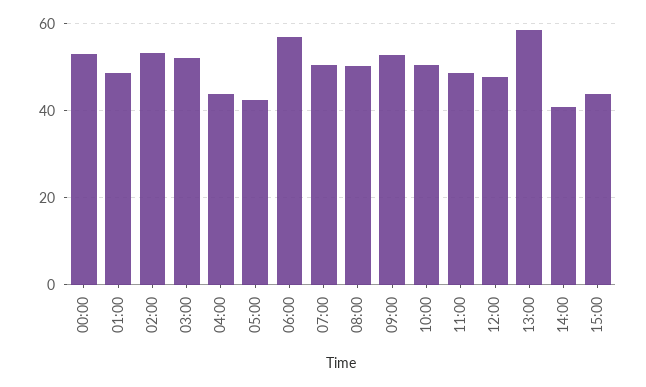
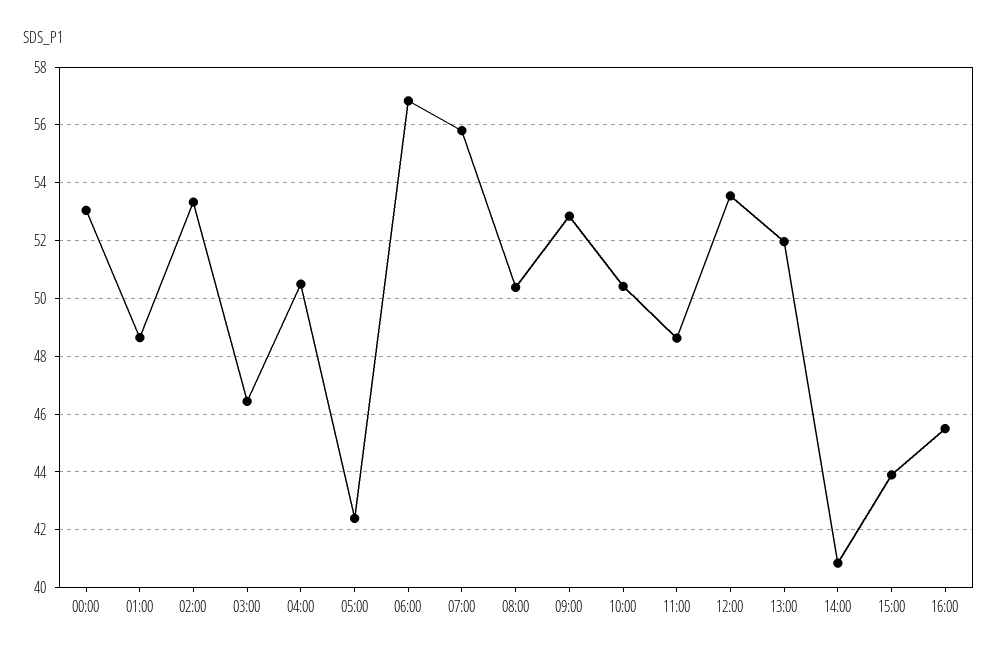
03:00: 52 -> 46.5
04:00: 44 -> 50.5
07:00: 50 -> 55.75
12:00: 48 -> 53.5
13:00: 58 -> 52
16:00: none -> 45.5

